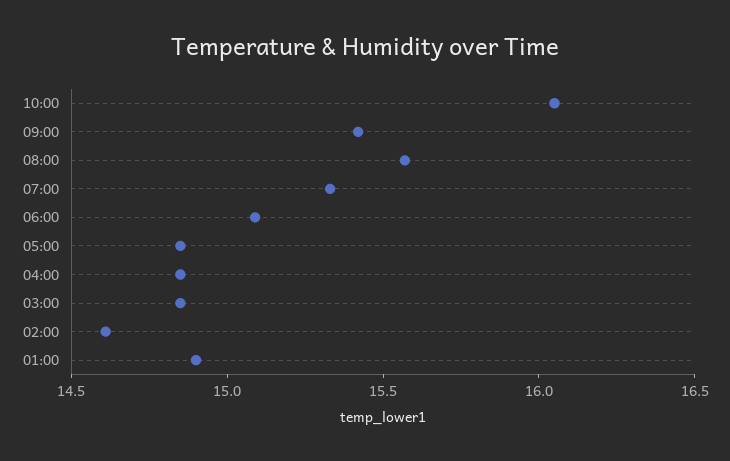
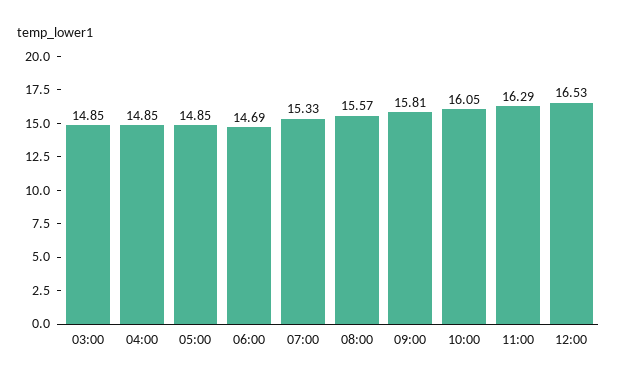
09:00: 15.4 -> 15.81
06:00: 15.1 -> 14.69
02:00: 14.6 -> none
01:00: 14.9 -> none
11:00: none -> 16.29
12:00: none -> 16.53

